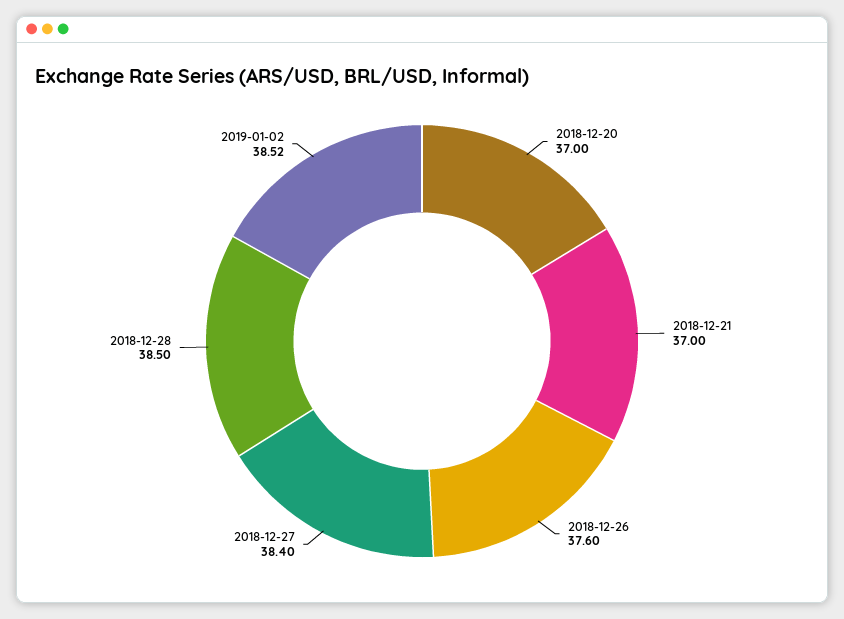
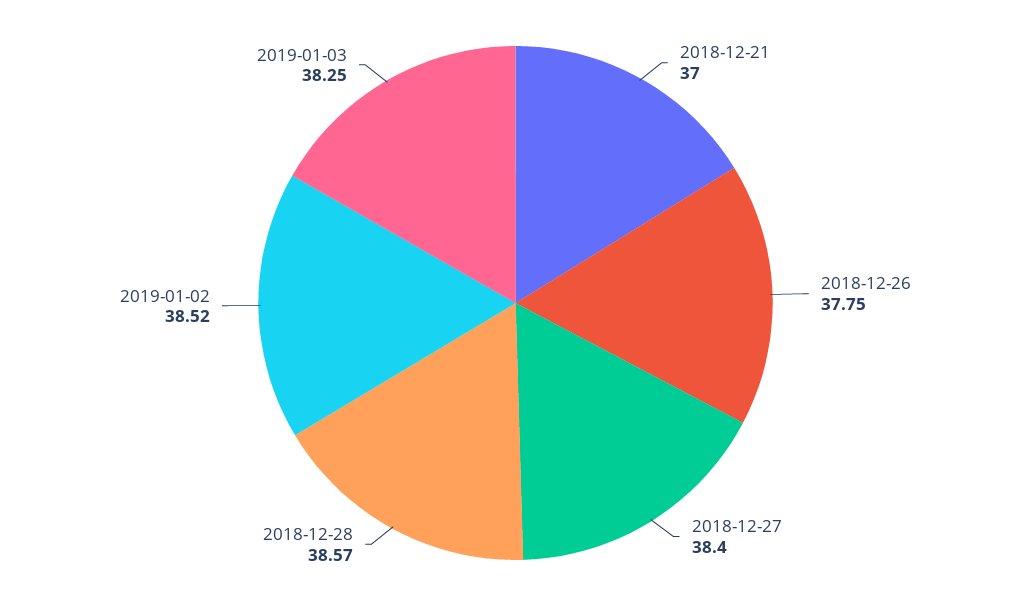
2018-12-20: 37 -> none
2018-12-26: 37.6 -> 37.75
2018-12-28: 38.5 -> 38.57
2019-01-03: none -> 38.25

